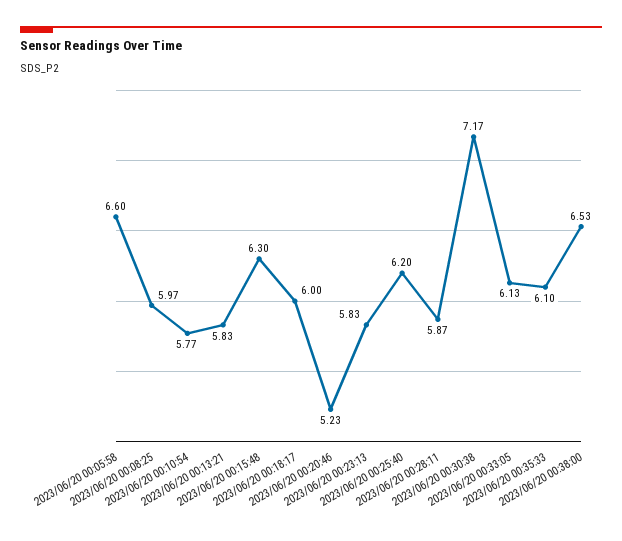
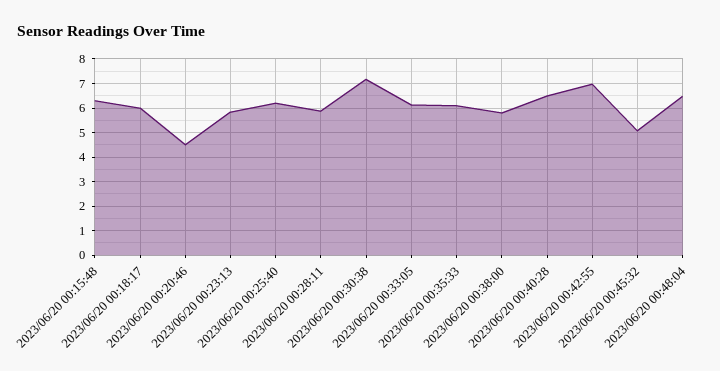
2023/06/20 00:05:58: 6.6 -> none
2023/06/20 00:08:25: 5.97 -> none
2023/06/20 00:10:54: 5.77 -> none
2023/06/20 00:13:21: 5.83 -> none
2023/06/20 00:20:46: 5.23 -> 4.5
2023/06/20 00:38:00: 6.53 -> 5.75
2023/06/20 00:40:28: none -> 6.5
2023/06/20 00:42:55: none -> 7
2023/06/20 00:45:32: none -> 5
2023/06/20 00:48:04: none -> 6.5

